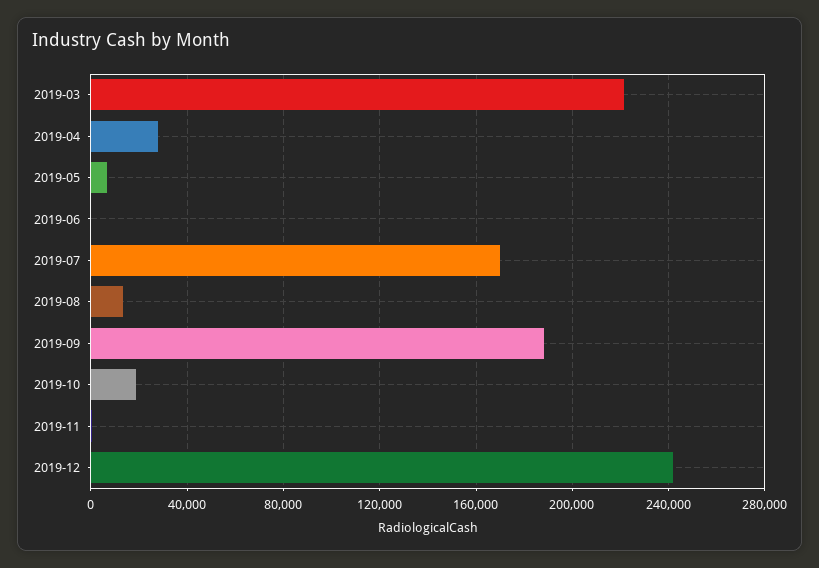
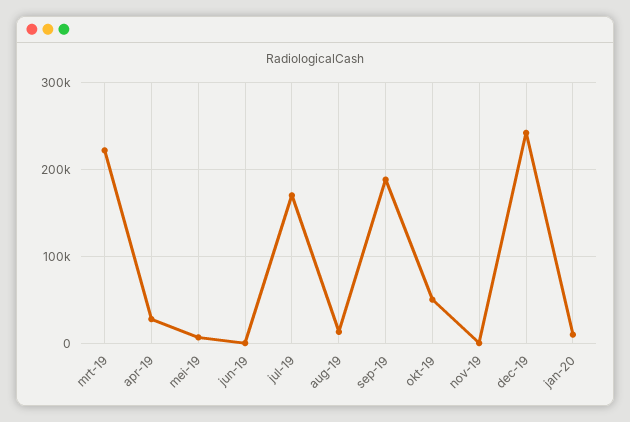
2019-10: 20000 -> 50000
jan-20: none -> 10000

